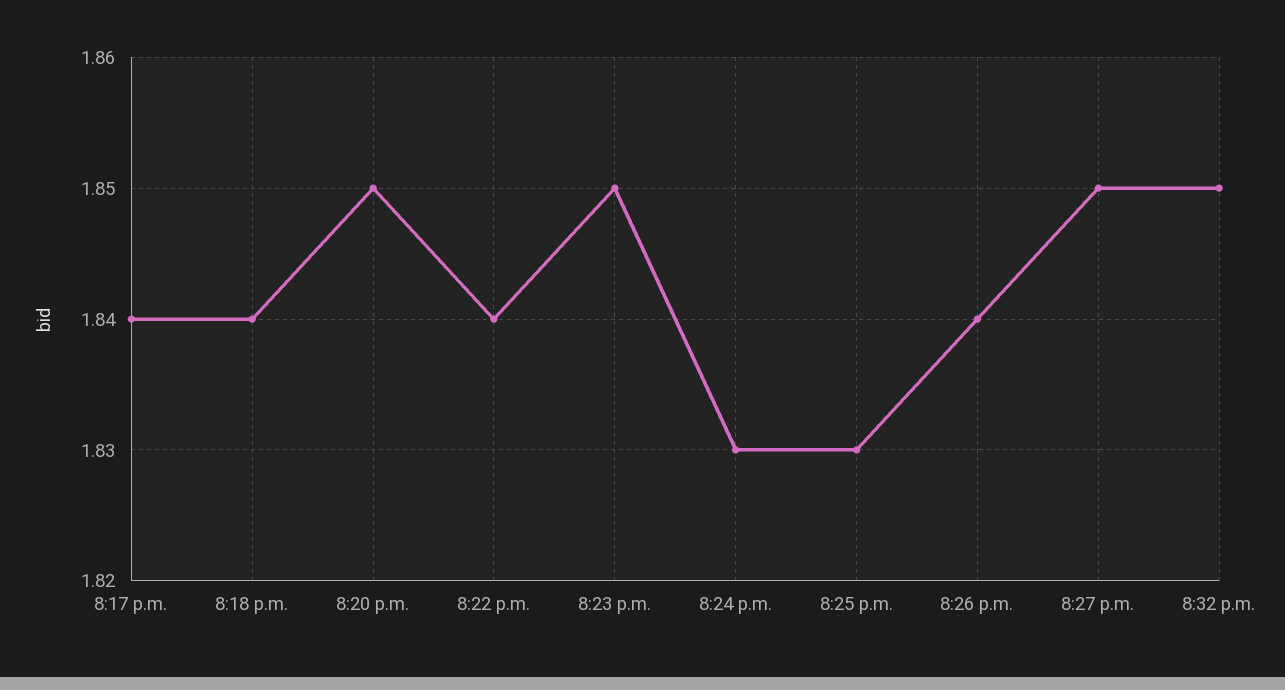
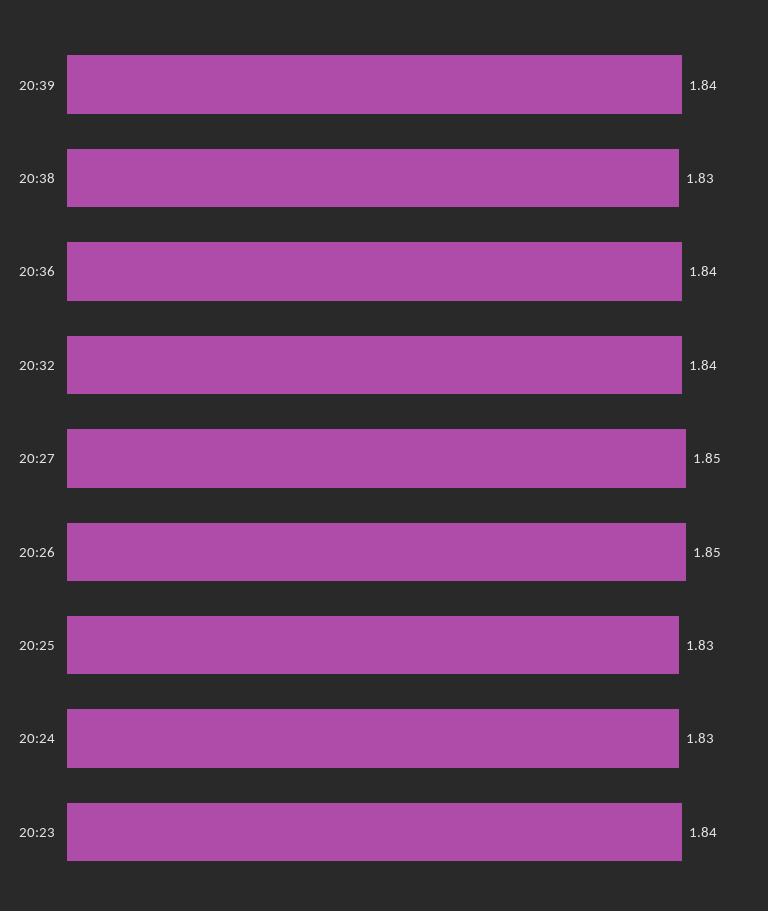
8:17 p.m.: 1.84 -> none
8:18 p.m.: 1.84 -> none
8:20 p.m.: 1.85 -> none
8:22 p.m.: 1.84 -> none
8:23 p.m.: 1.85 -> 1.84
8:26 p.m.: 1.84 -> 1.85
8:32 p.m.: 1.85 -> 1.84
20:39: none -> 1.84
20:38: none -> 1.83
20:36: none -> 1.84

